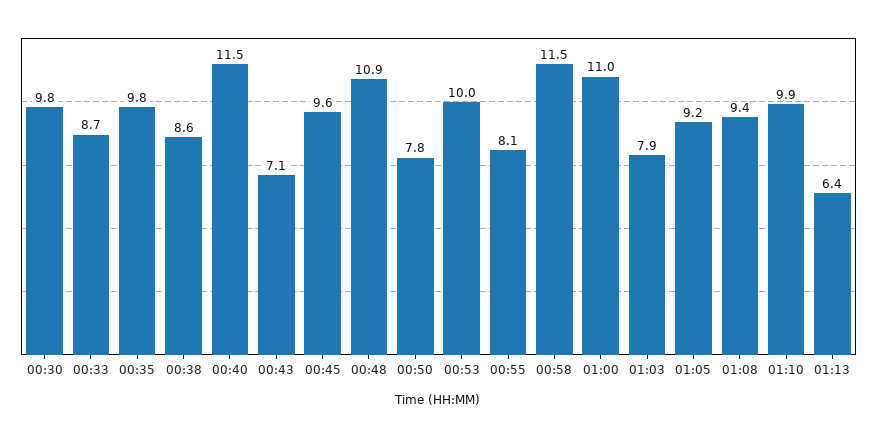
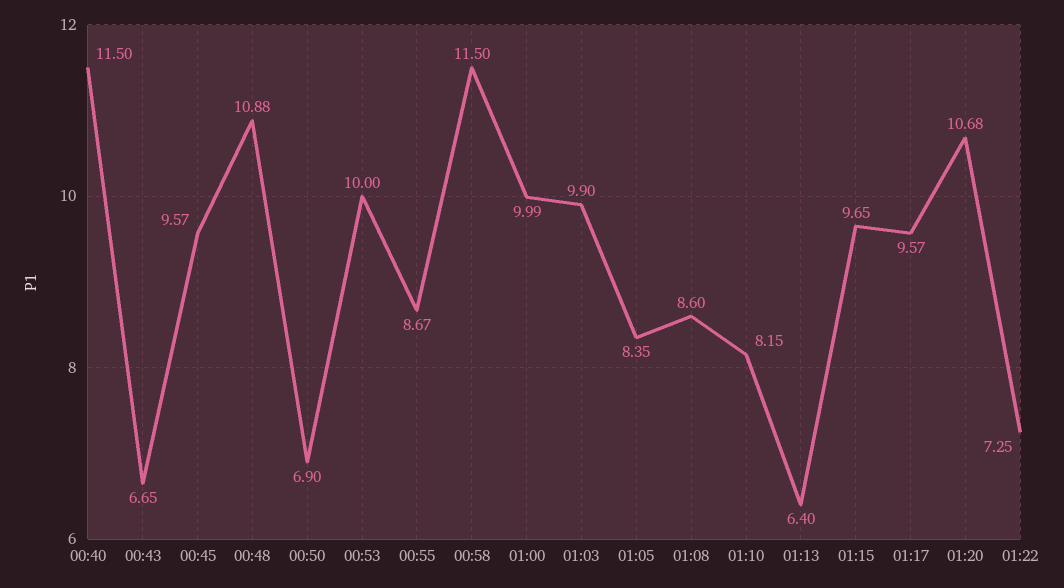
00:30: 9.8 -> none
00:33: 8.7 -> none
00:35: 9.8 -> none
00:38: 8.6 -> none
00:43: 7.1 -> 6.65
00:50: 7.8 -> 6.9
00:55: 8.1 -> 8.67
01:00: 11 -> 9.99
01:03: 7.9 -> 9.9
01:05: 9.2 -> 8.35
01:08: 9.4 -> 8.6
01:10: 9.9 -> 8.15
01:15: none -> 9.65
01:17: none -> 9.57
01:20: none -> 10.68
01:22: none -> 7.25

